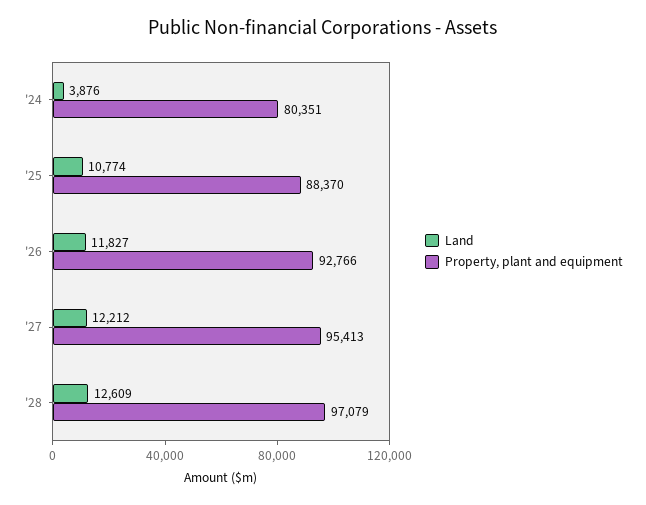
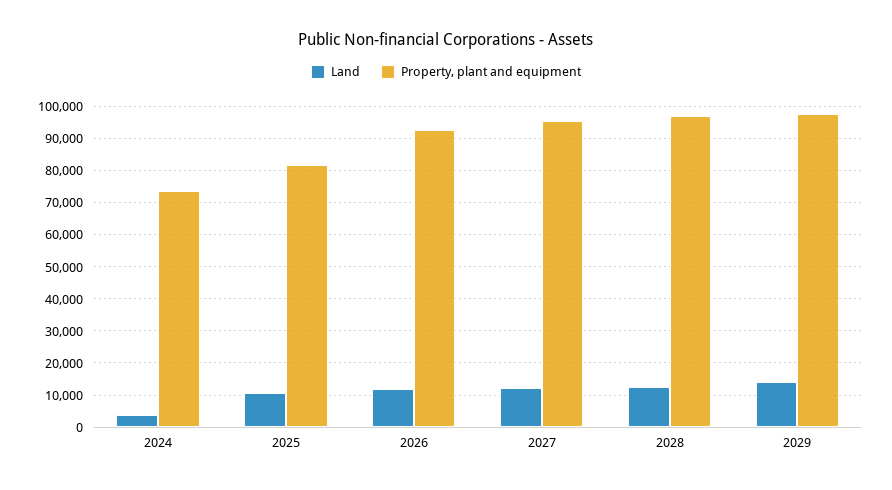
Property, plant and equipment, '24: 80351 -> 74000
Property, plant and equipment, '25: 88370 -> 82000
Land, 2029: none -> 14000
Property, plant and equipment, 2029: none -> 98000

